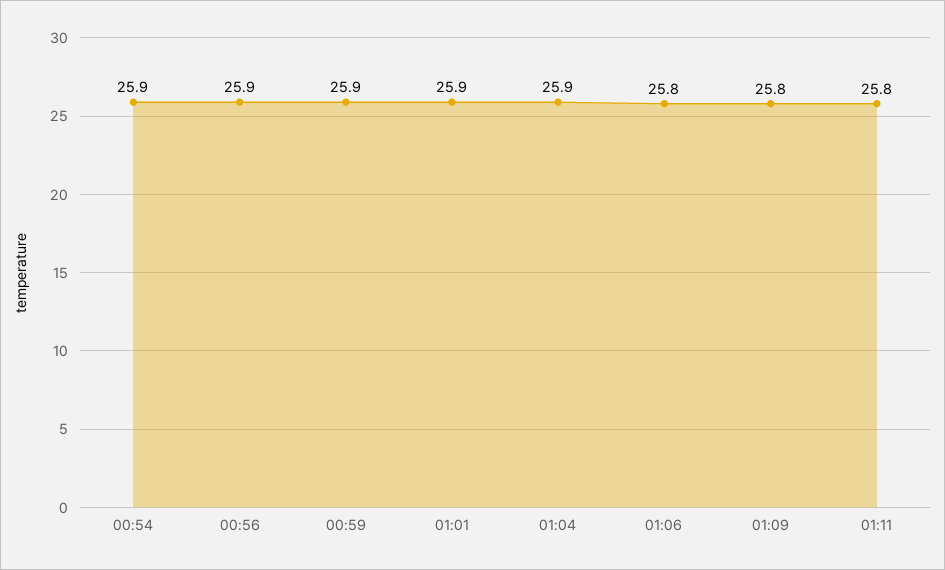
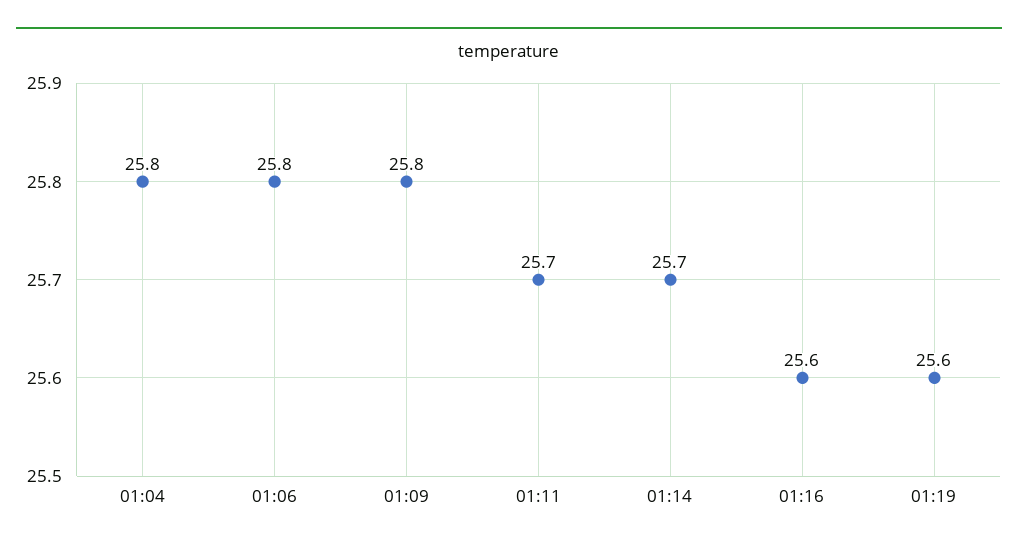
00:54: 25.9 -> none
00:56: 25.9 -> none
00:59: 25.9 -> none
01:01: 25.9 -> none
01:04: 25.9 -> 25.8
01:11: 25.8 -> 25.7
01:14: none -> 25.7
01:16: none -> 25.6
01:19: none -> 25.6

